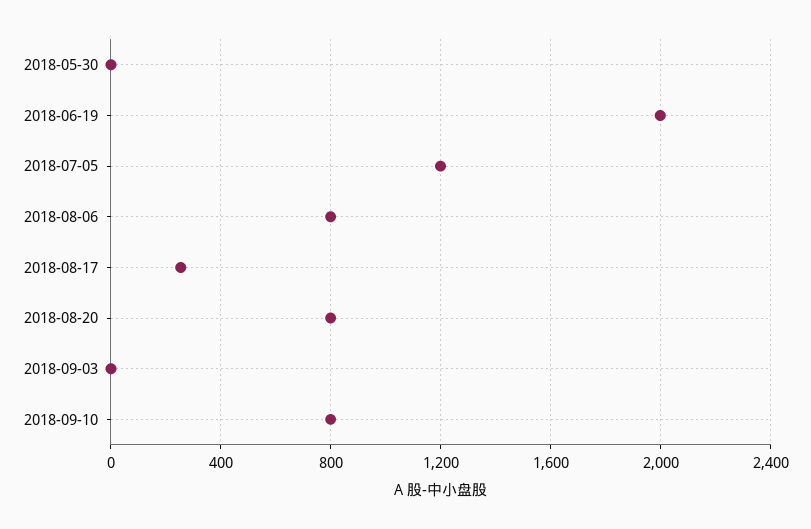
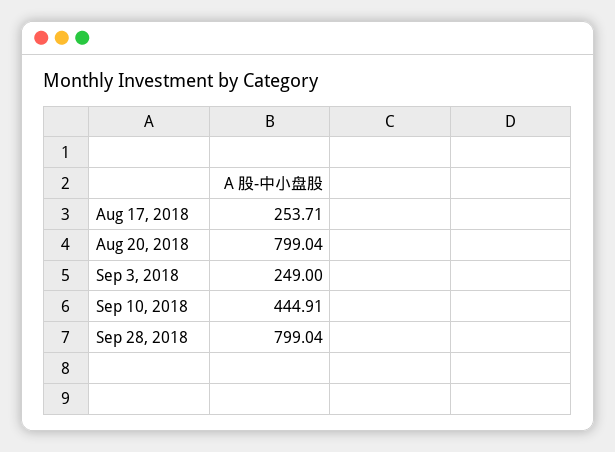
2018-05-30: 0 -> none
2018-06-19: 2000 -> none
2018-07-05: 1200 -> none
2018-08-06: 800 -> none
2018-09-03: 0 -> 249
2018-09-10: 800 -> 444.91
Sep 28, 2018: none -> 799.04

